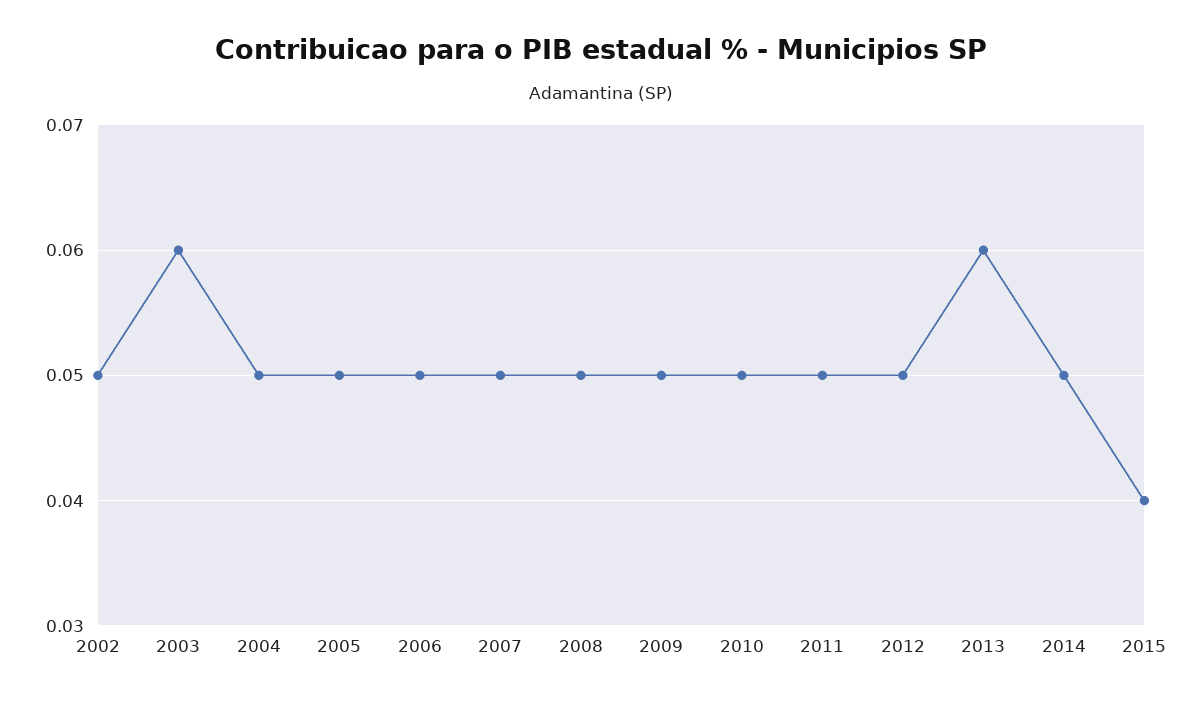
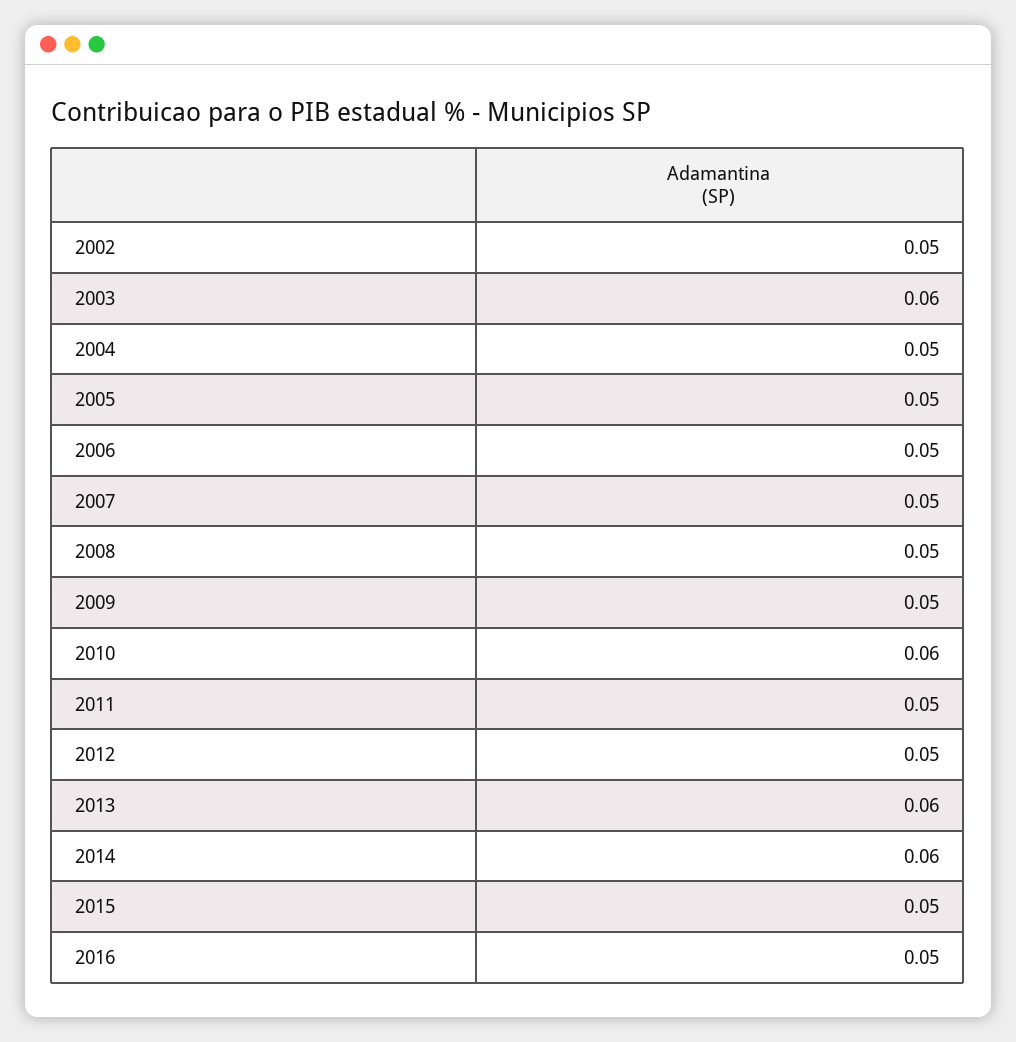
2010: 0.05 -> 0.06
2014: 0.05 -> 0.06
2015: 0.04 -> 0.05
2016: none -> 0.05

